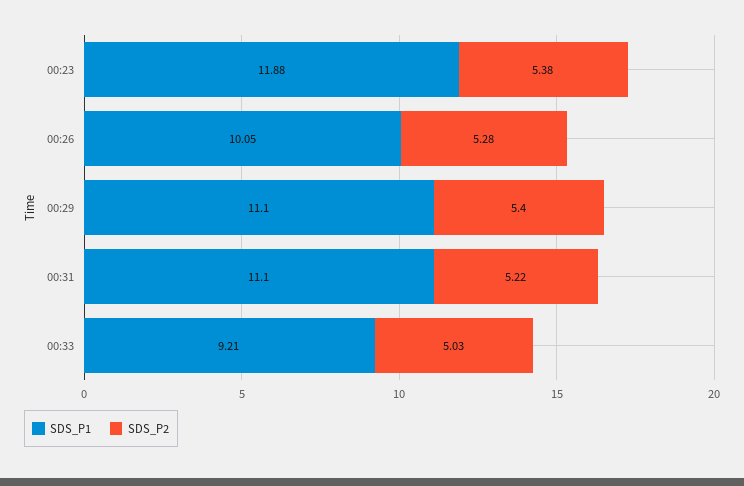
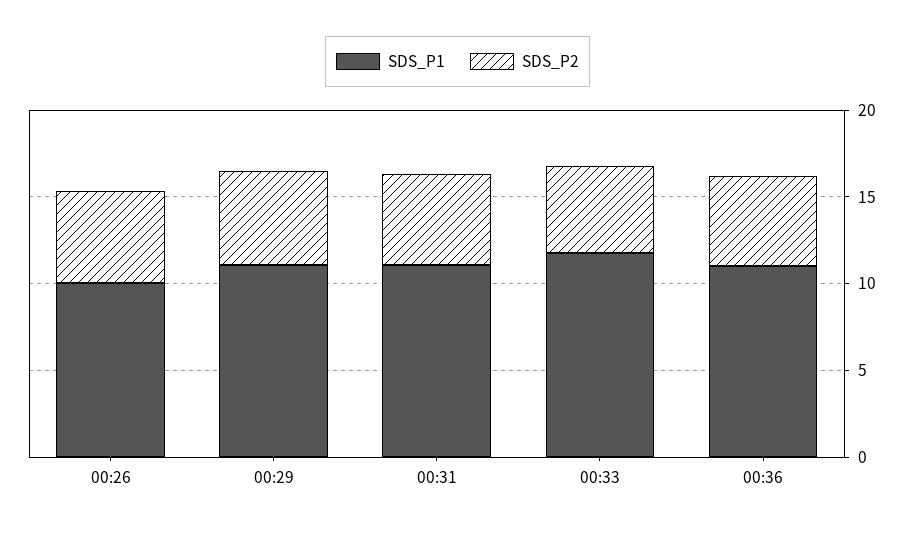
SDS_P1, 00:23: 11.88 -> none
SDS_P2, 00:23: 5.38 -> none
SDS_P1, 00:33: 9.21 -> 12
SDS_P1, 00:36: none -> 11
SDS_P2, 00:36: none -> 5

